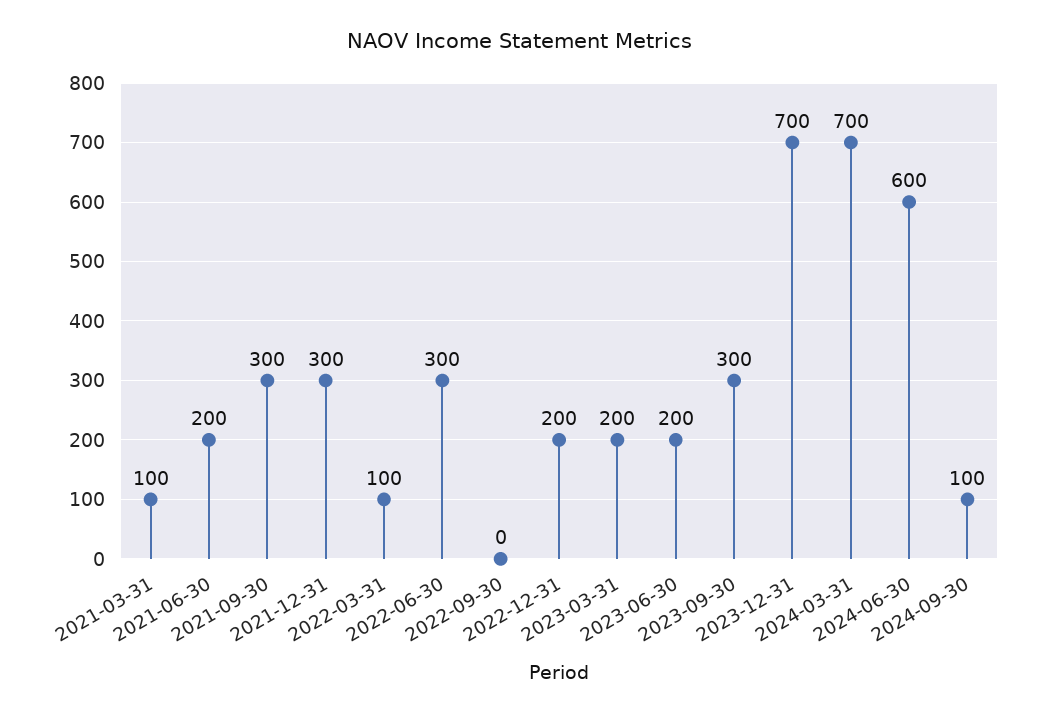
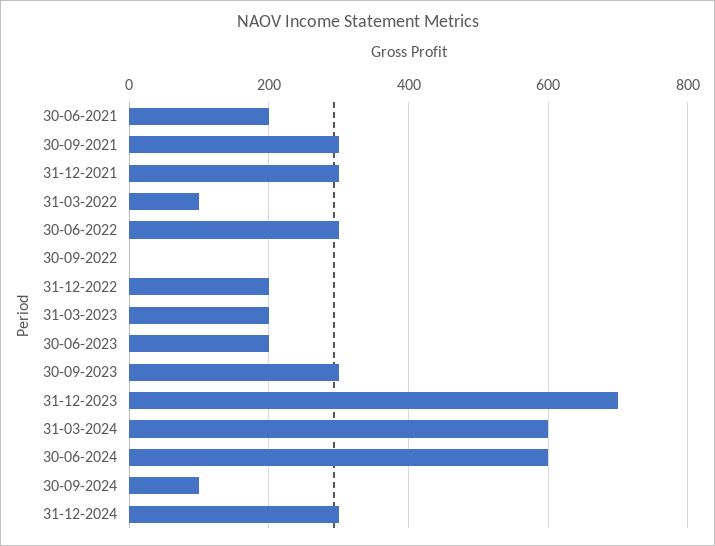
2021-03-31: 100 -> none
2024-03-31: 700 -> 600
31-12-2024: none -> 300

